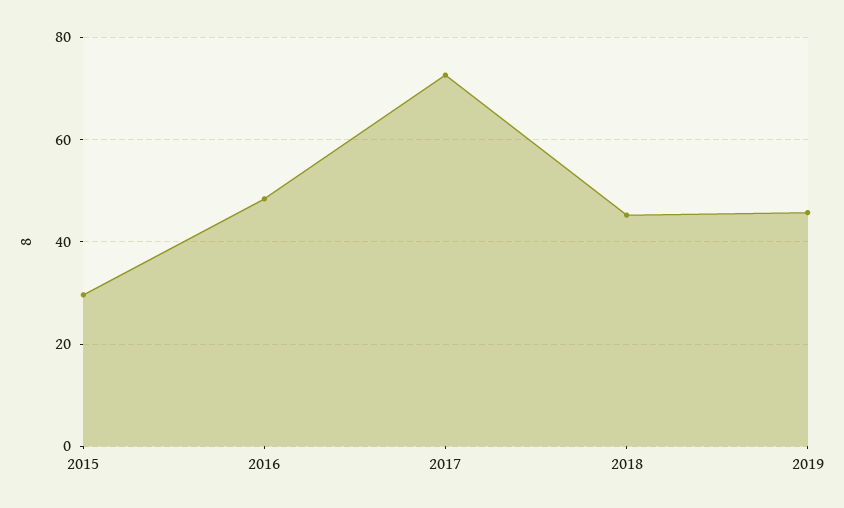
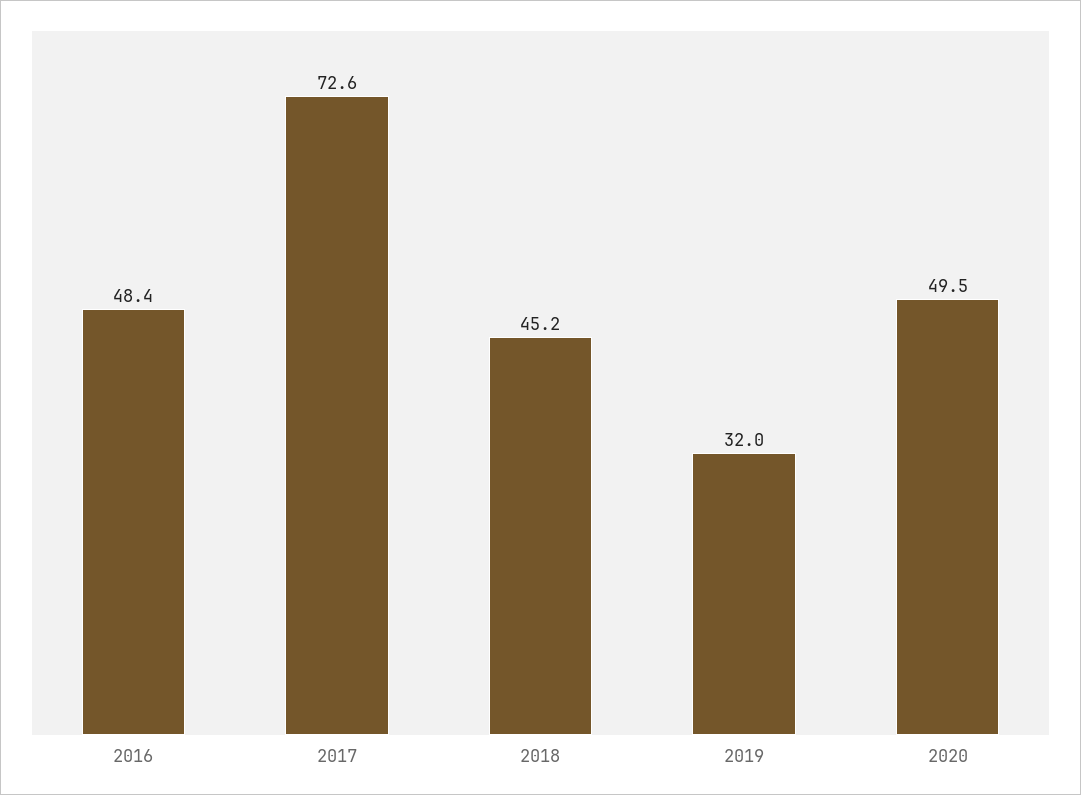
2015: 30 -> none
2019: 46 -> 32
2020: none -> 49.5

